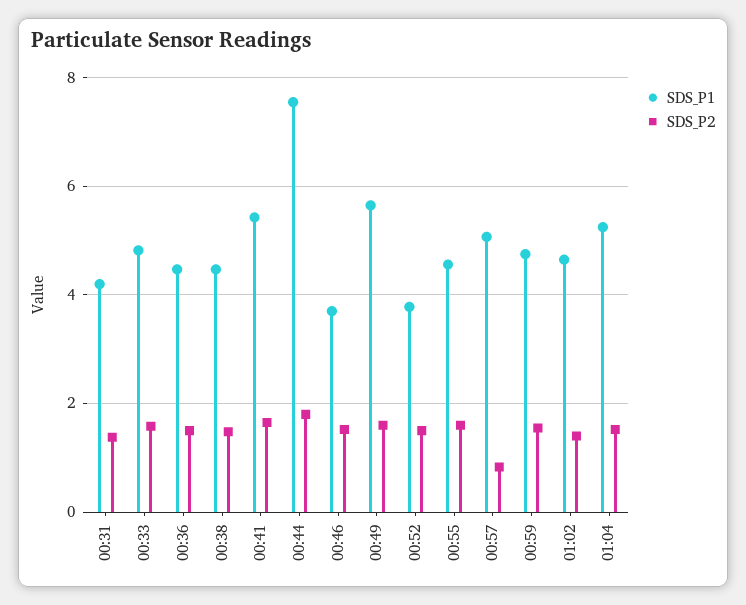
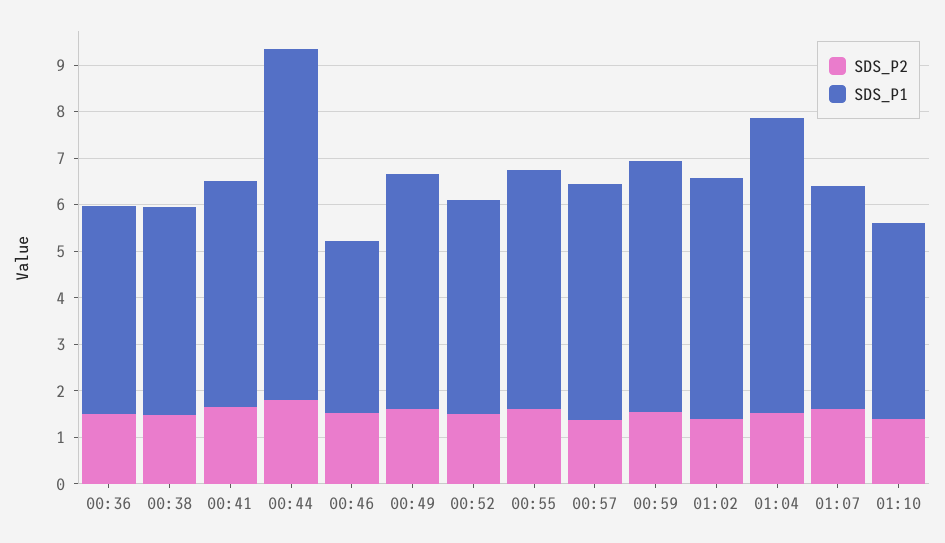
SDS_P1, 00:31: 4.2 -> none
SDS_P2, 00:31: 1.4 -> none
SDS_P1, 00:33: 4.8 -> none
SDS_P2, 00:33: 1.6 -> none
SDS_P1, 00:41: 5.4 -> 4.8
SDS_P1, 00:49: 5.6 -> 5
SDS_P1, 00:52: 3.8 -> 4.6
SDS_P1, 00:55: 4.6 -> 5.2
SDS_P2, 00:57: 0.8 -> 1.4
SDS_P1, 00:59: 4.8 -> 5.4
SDS_P1, 01:02: 4.6 -> 5.2
SDS_P1, 01:04: 5.2 -> 6.4
SDS_P2, 01:07: none -> 1.6
SDS_P1, 01:07: none -> 4.8
SDS_P2, 01:10: none -> 1.4
SDS_P1, 01:10: none -> 4.2

